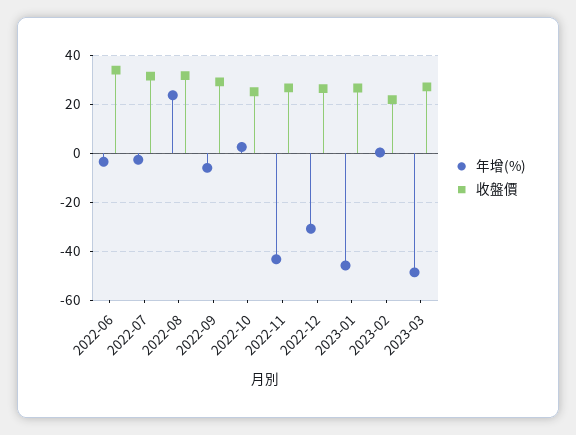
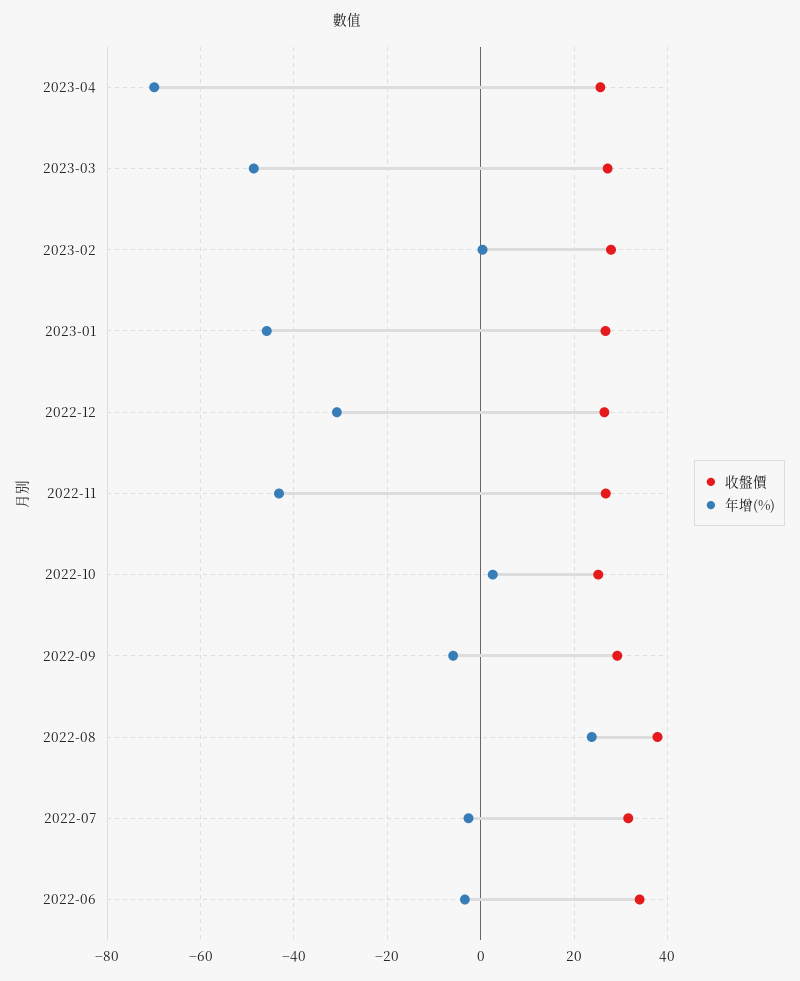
收盤價, 2022-08: 32.5 -> 38
收盤價, 2023-02: 22.5 -> 28
收盤價, 2023-04: none -> 26
年增(%), 2023-04: none -> -70

